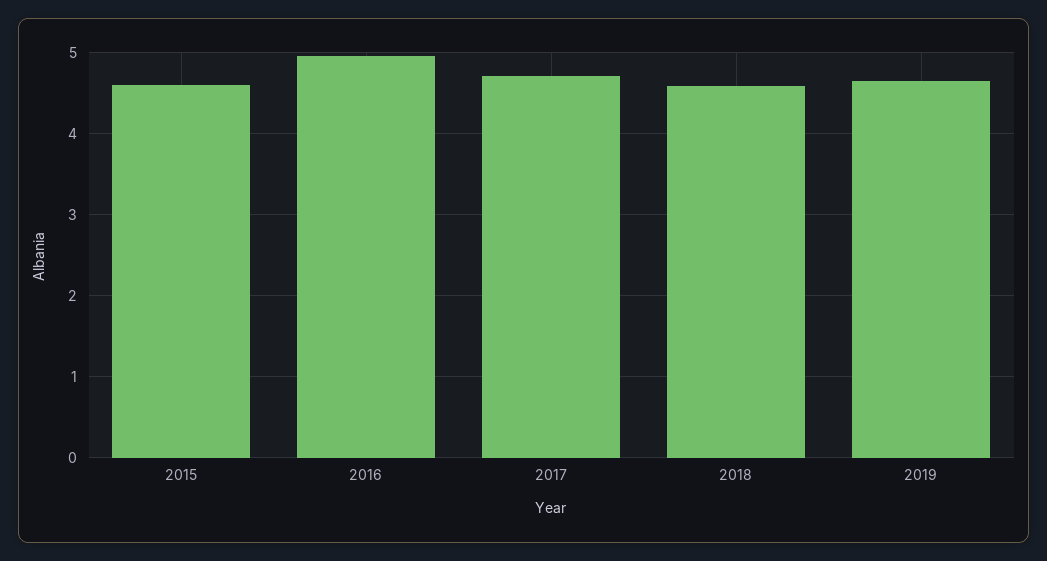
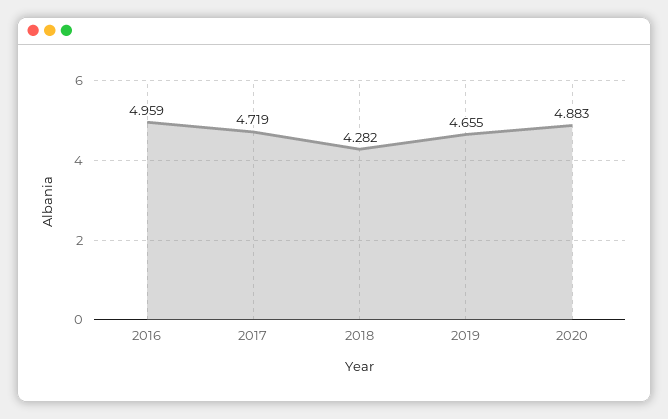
2015: 4.6 -> none
2018: 4.6 -> 4.282
2020: none -> 4.883

